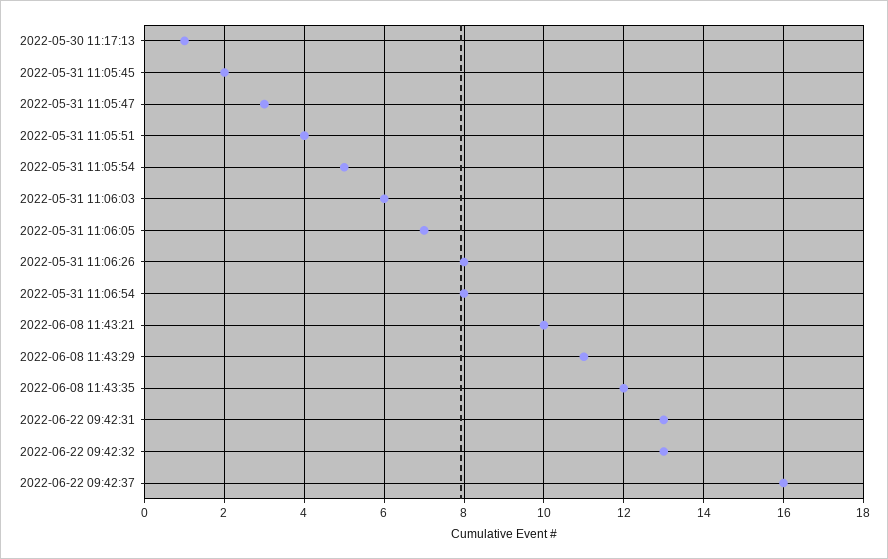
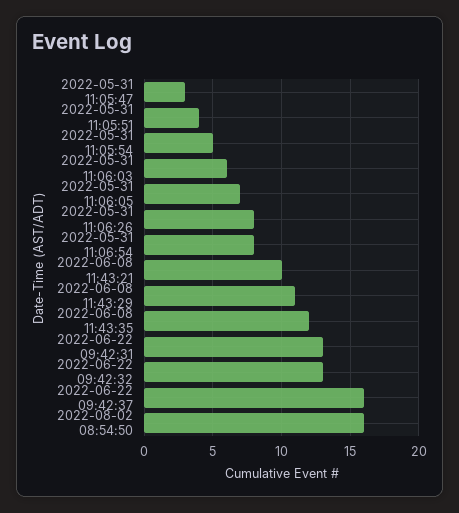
2022-05-30 11:17:13: 1 -> none
2022-05-31 11:05:45: 2 -> none
2022-08-02 08:54:50: none -> 16

